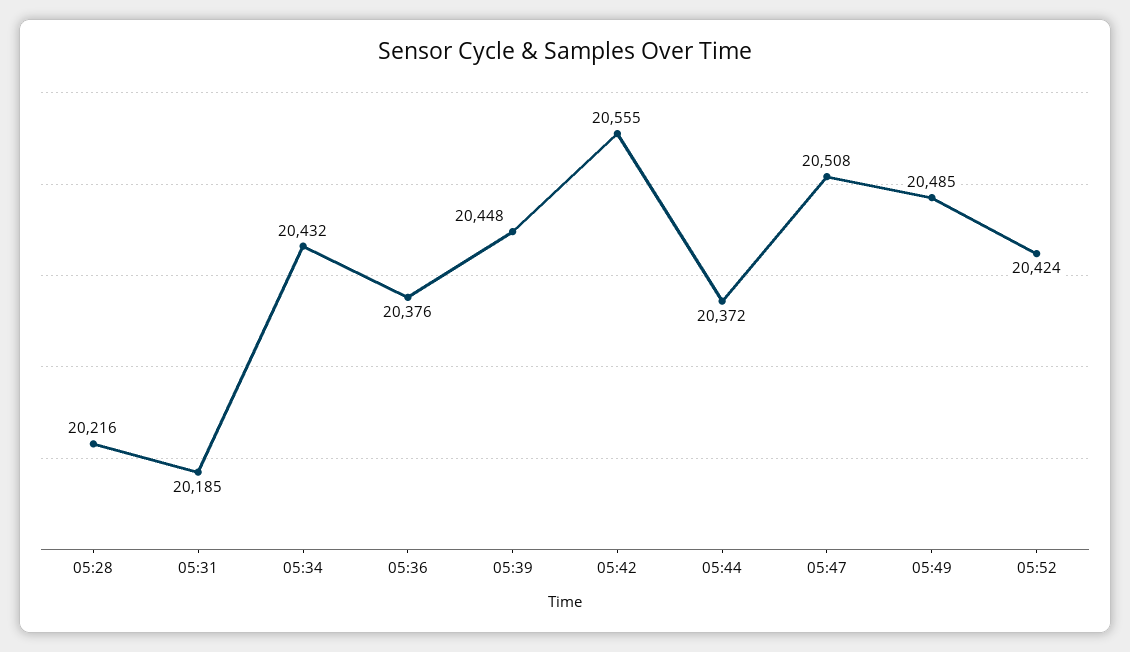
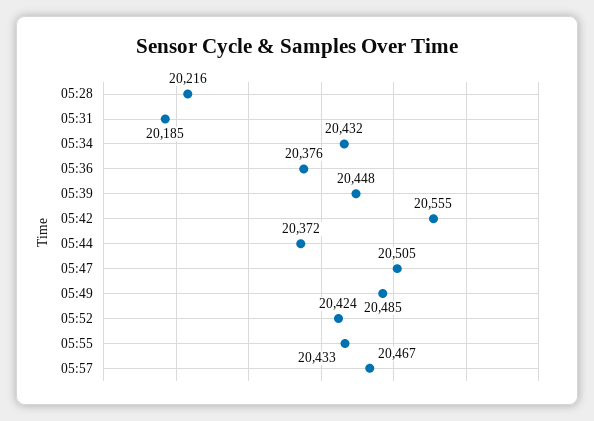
05:47: 20508 -> 20505
05:55: none -> 20433
05:57: none -> 20467

